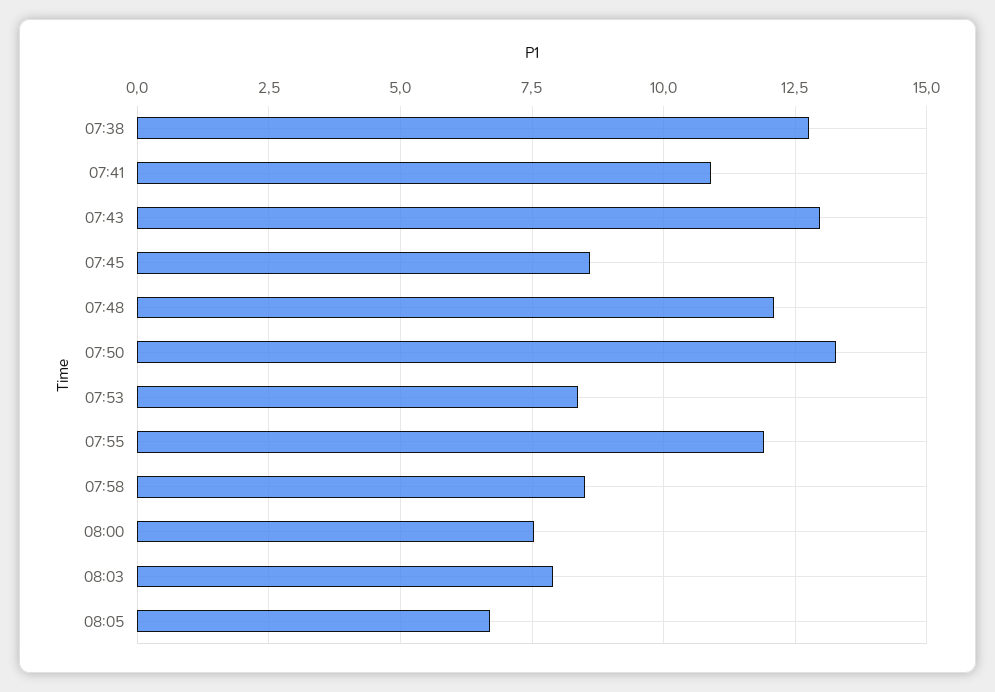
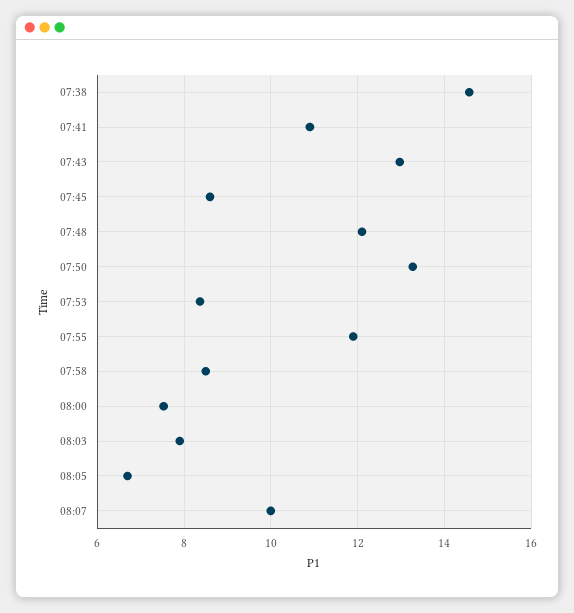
07:38: 12.75 -> 14.6
08:07: none -> 10

